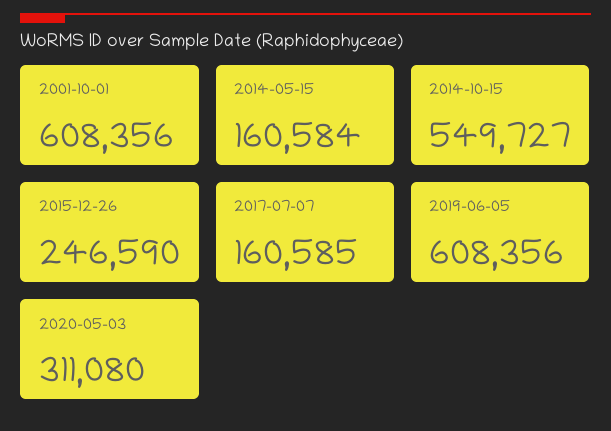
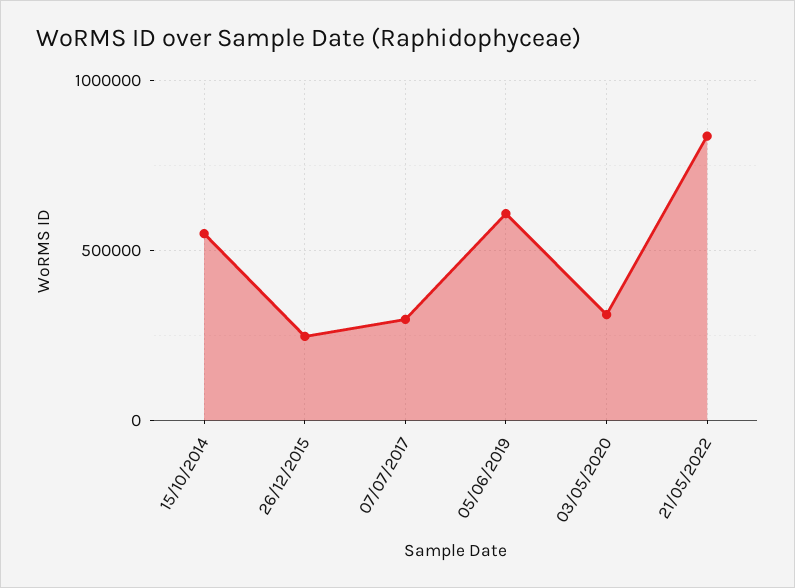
2001-10-01: 608356 -> none
2014-05-15: 160584 -> none
2017-07-07: 160585 -> 300000
21/05/2022: none -> 850000

